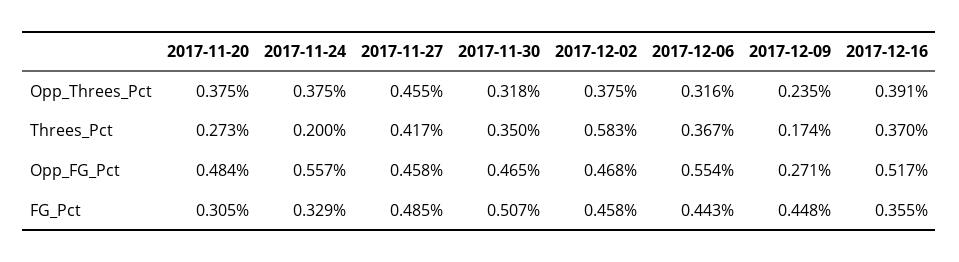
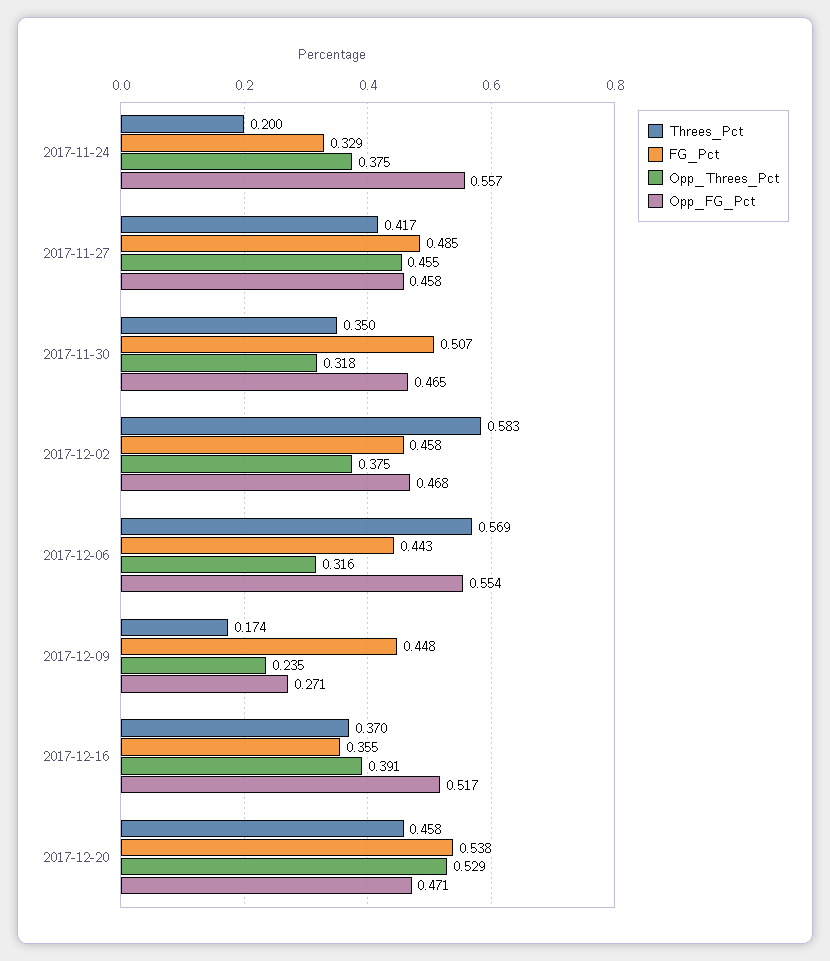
Opp_Threes_Pct, 2017-11-20: 0.375 -> none
Threes_Pct, 2017-11-20: 0.273 -> none
Threes_Pct, 2017-12-06: 0.367 -> 0.569
Opp_FG_Pct, 2017-11-20: 0.484 -> none
FG_Pct, 2017-11-20: 0.305 -> none
Threes_Pct, 2017-12-20: none -> 0.458
FG_Pct, 2017-12-20: none -> 0.538
Opp_Threes_Pct, 2017-12-20: none -> 0.529
Opp_FG_Pct, 2017-12-20: none -> 0.471

